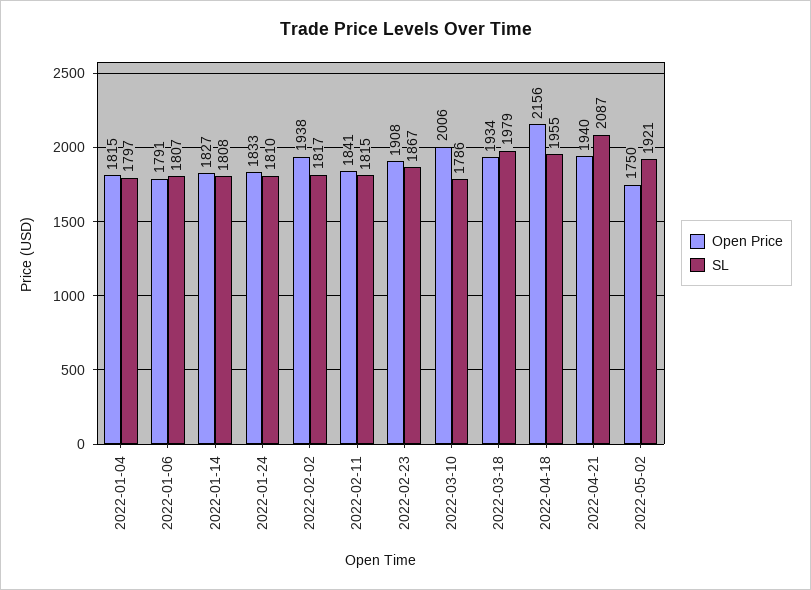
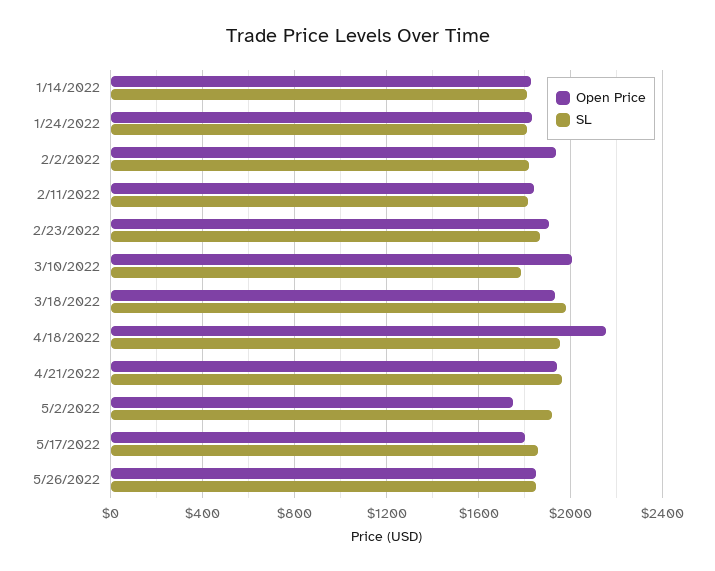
Open Price, 2022-01-04: 1815 -> none
SL, 2022-01-04: 1797 -> none
Open Price, 2022-01-06: 1791 -> none
SL, 2022-01-06: 1807 -> none
SL, 2022-04-21: 2087 -> 1950
Open Price, 5/17/2022: none -> 1800
SL, 5/17/2022: none -> 1850
Open Price, 5/26/2022: none -> 1850
SL, 5/26/2022: none -> 1850

